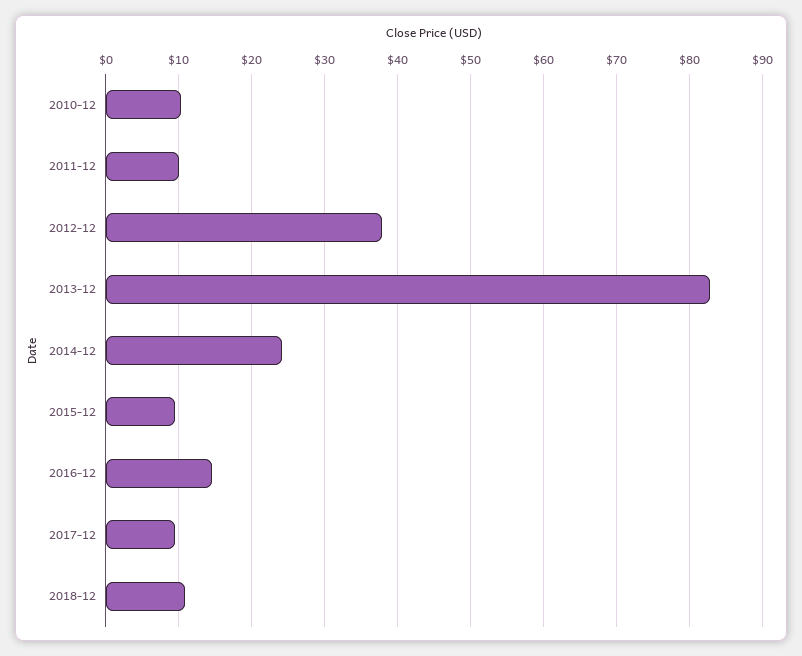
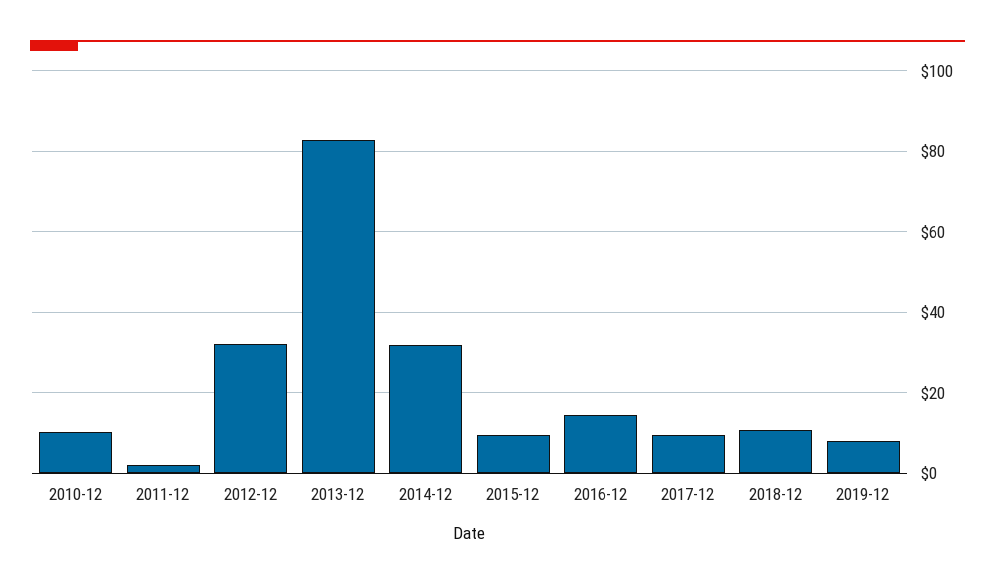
2011-12: 10 -> 2
2012-12: 38 -> 32
2014-12: 24 -> 32
2019-12: none -> 8

